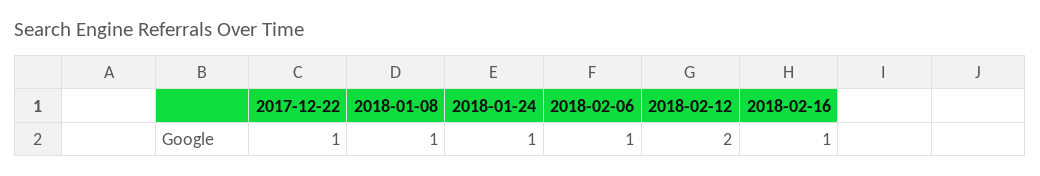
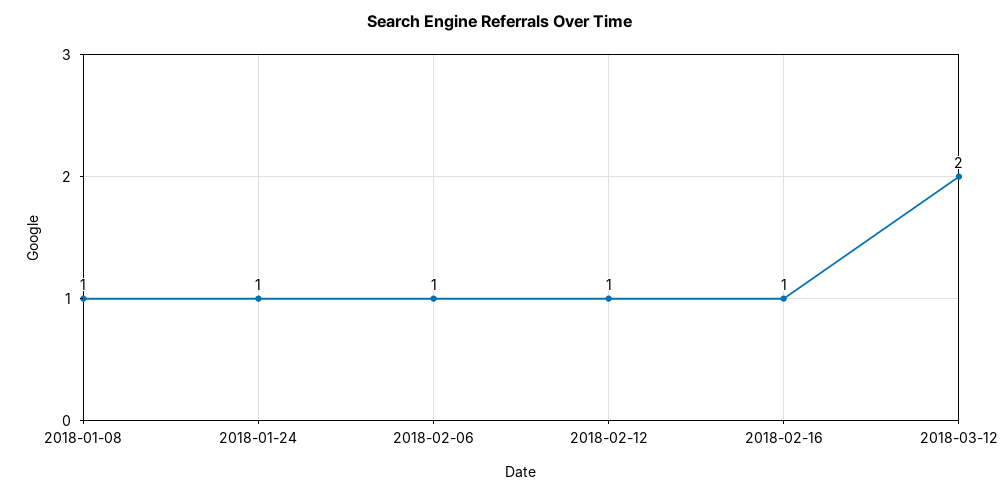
2017-12-22: 1 -> none
2018-02-12: 2 -> 1
2018-03-12: none -> 2

